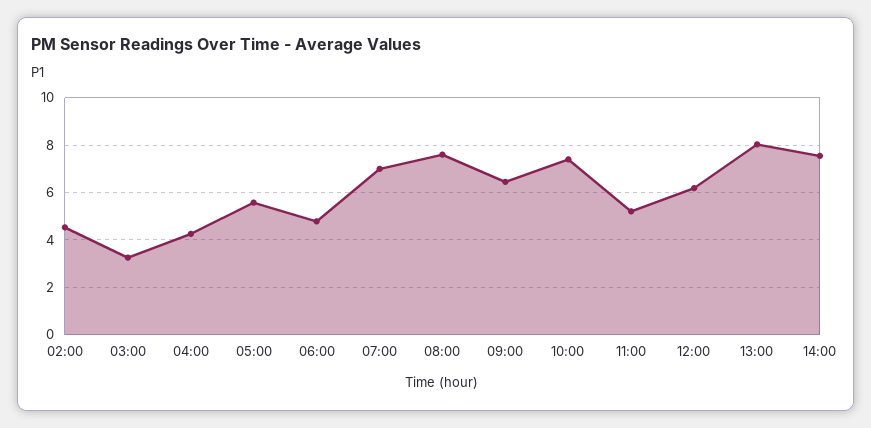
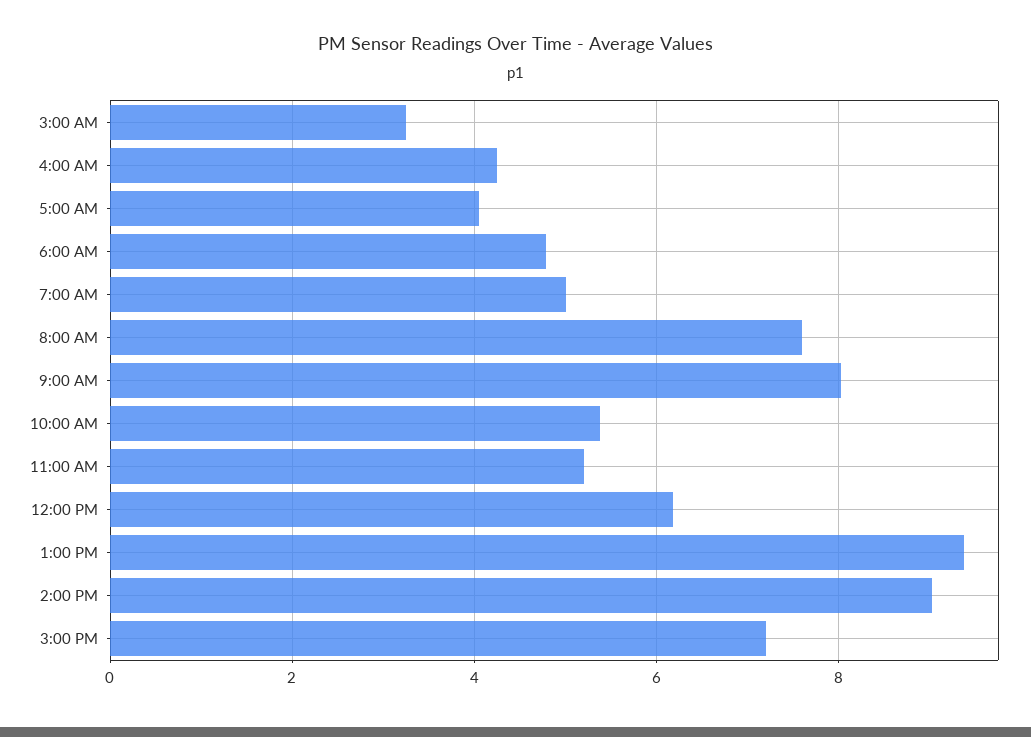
02:00: 4.5 -> none
05:00: 5.5 -> 4
07:00: 7 -> 5
09:00: 6.5 -> 8
10:00: 7.5 -> 5.4
13:00: 8 -> 9.4
14:00: 7.5 -> 9
3:00 PM: none -> 7.2

